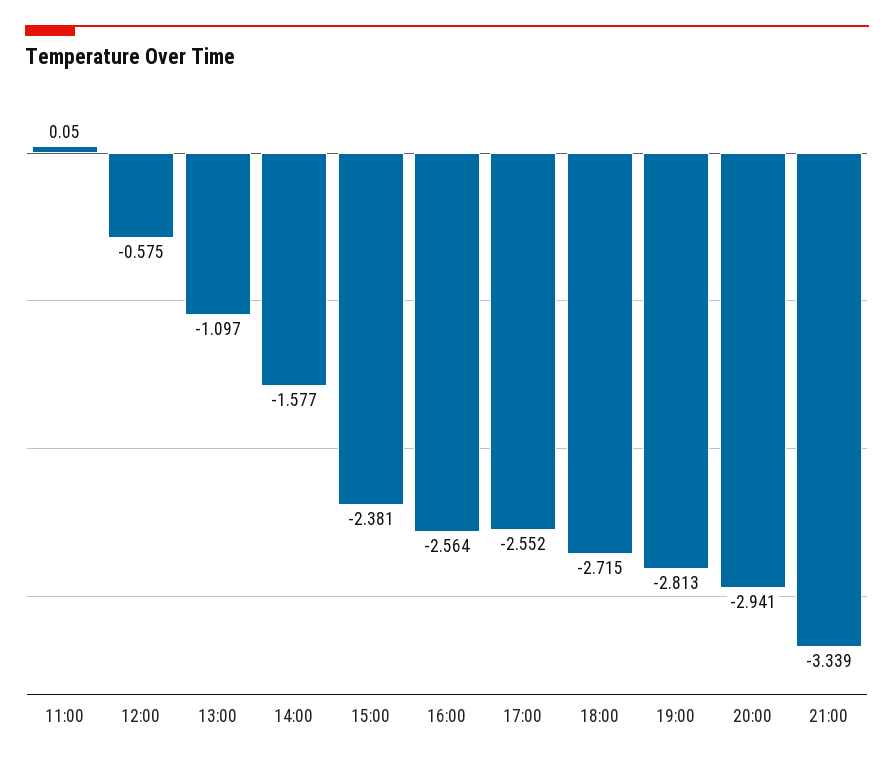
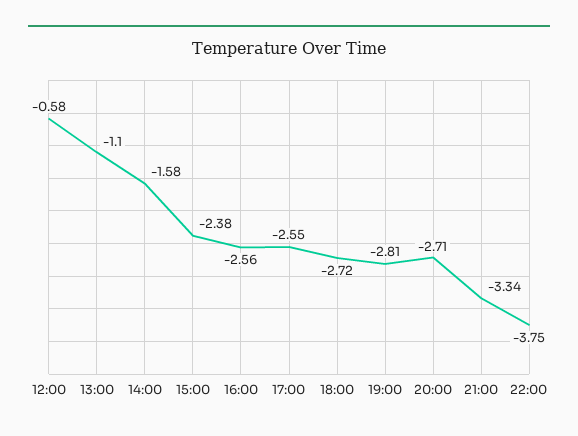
11:00: 0.05 -> none
20:00: -2.941 -> -2.71
22:00: none -> -3.75

